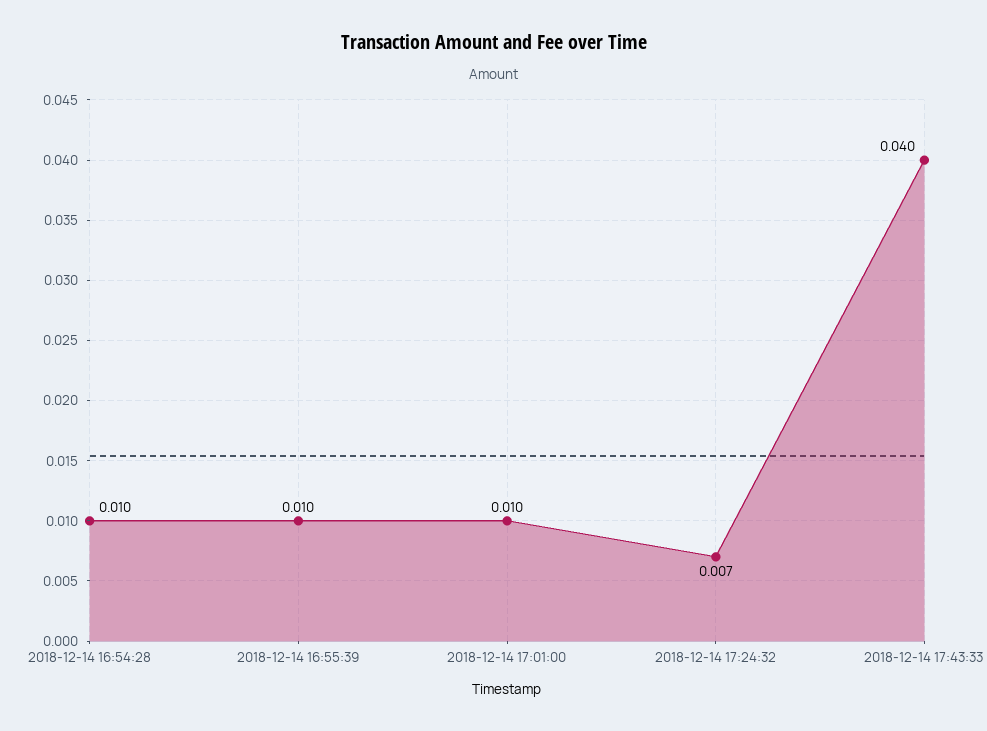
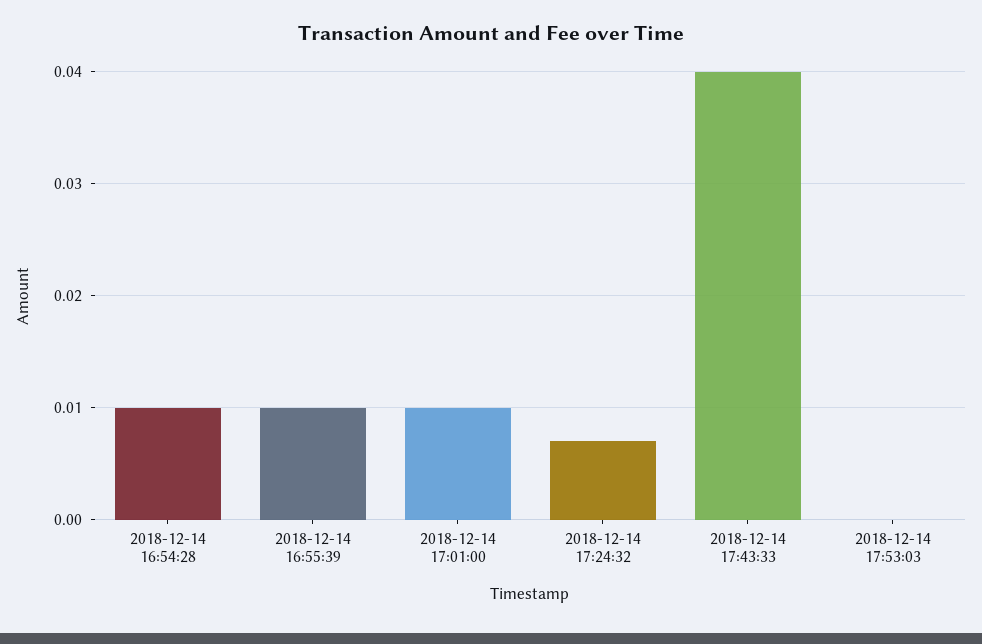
2018-12-14 17:53:03: none -> 0

